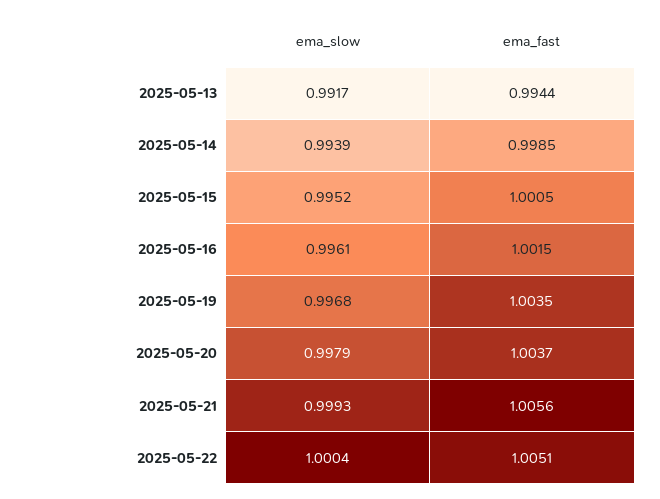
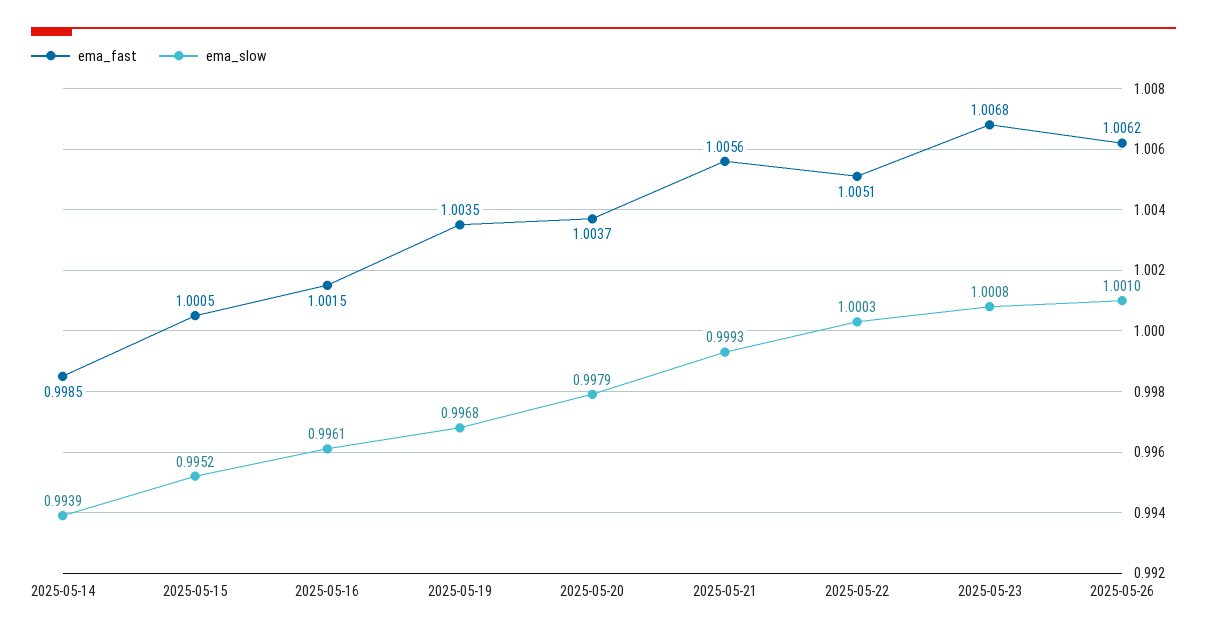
ema_slow, 2025-05-13: 0.9917 -> none
ema_fast, 2025-05-13: 0.9944 -> none
ema_slow, 2025-05-22: 1.0004 -> 1.0003
ema_fast, 2025-05-23: none -> 1.0068
ema_slow, 2025-05-23: none -> 1.0008
ema_fast, 2025-05-26: none -> 1.0062
ema_slow, 2025-05-26: none -> 1.001

